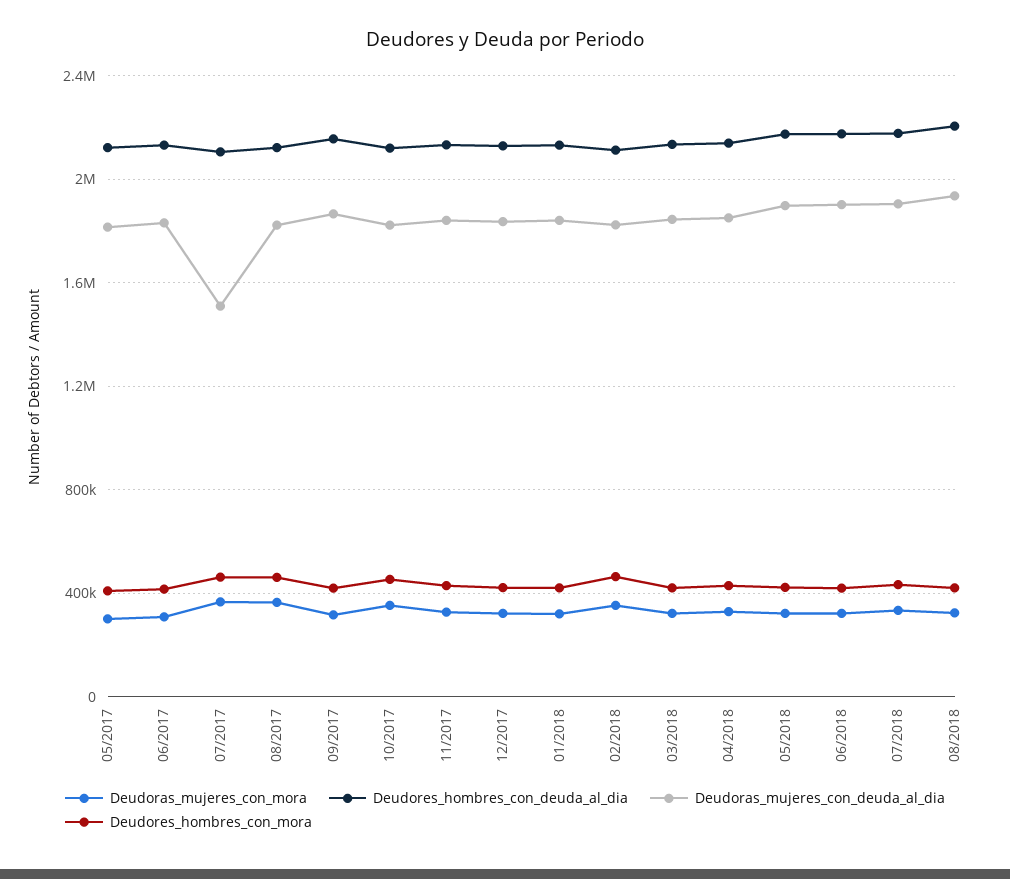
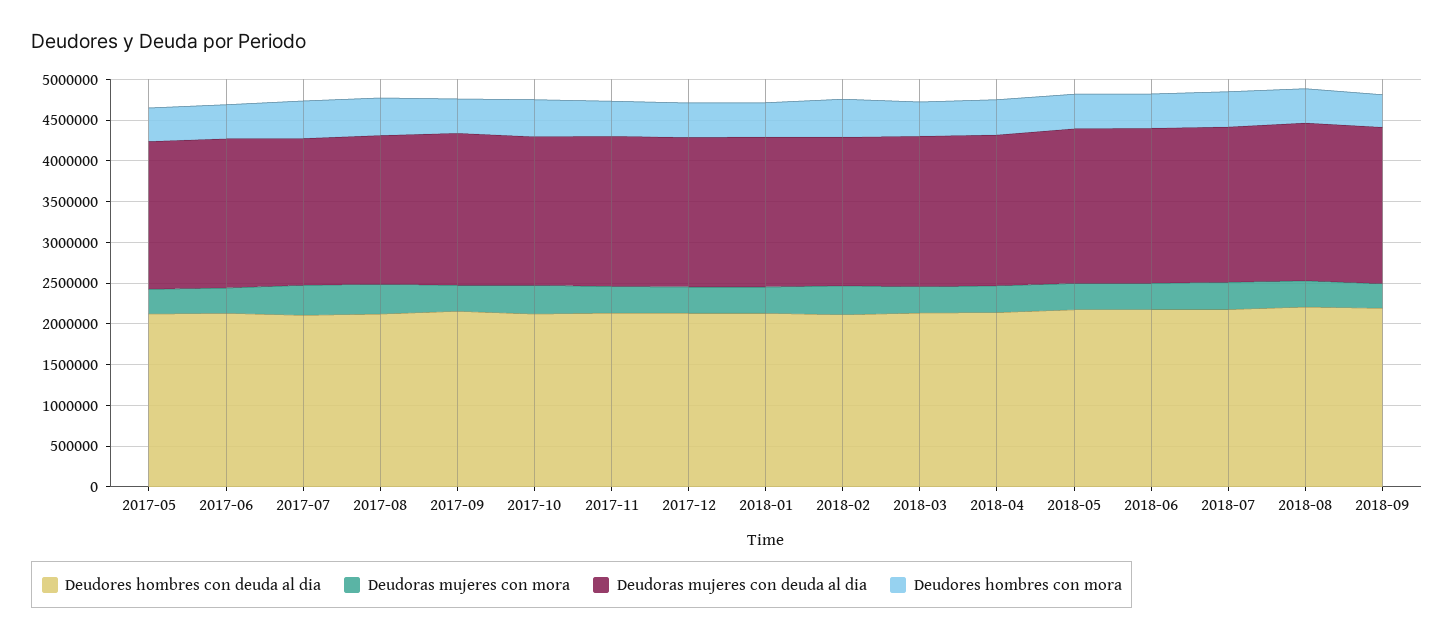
Deudoras_mujeres_con_deuda_al_dia, 07/2017: 1500000 -> 1800000
Deudores_hombres_con_deuda_al_dia, 2018-09: none -> 2200000
Deudoras_mujeres_con_mora, 2018-09: none -> 300000
Deudoras_mujeres_con_deuda_al_dia, 2018-09: none -> 1900000
Deudores_hombres_con_mora, 2018-09: none -> 400000

